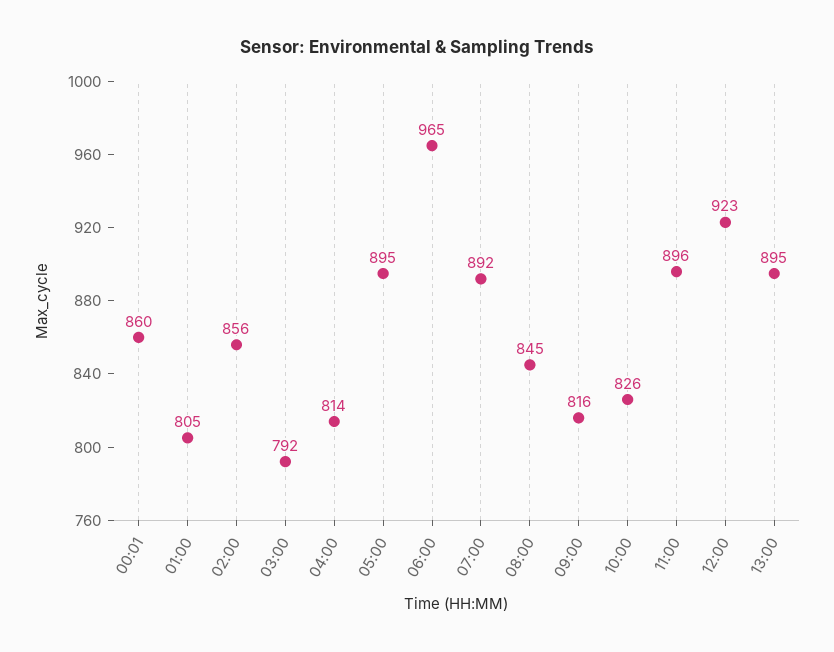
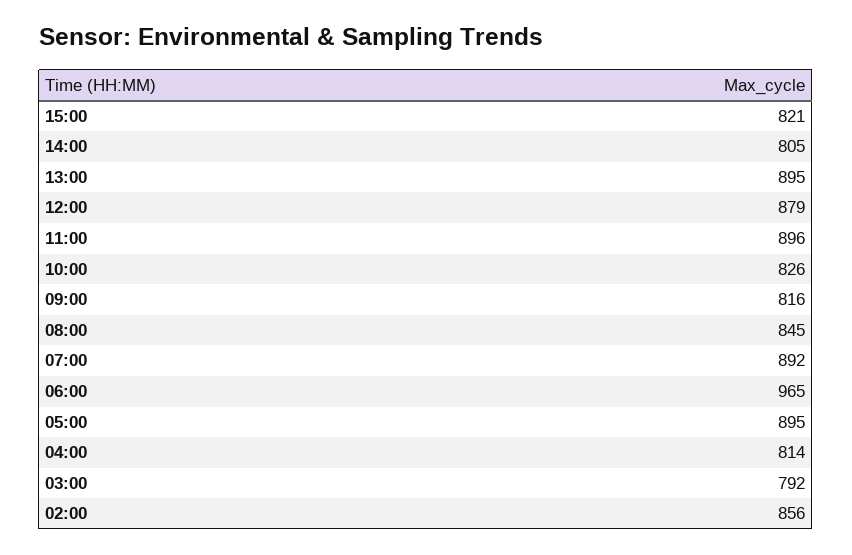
00:01: 860 -> none
01:00: 805 -> none
12:00: 923 -> 879
15:00: none -> 821
14:00: none -> 805

